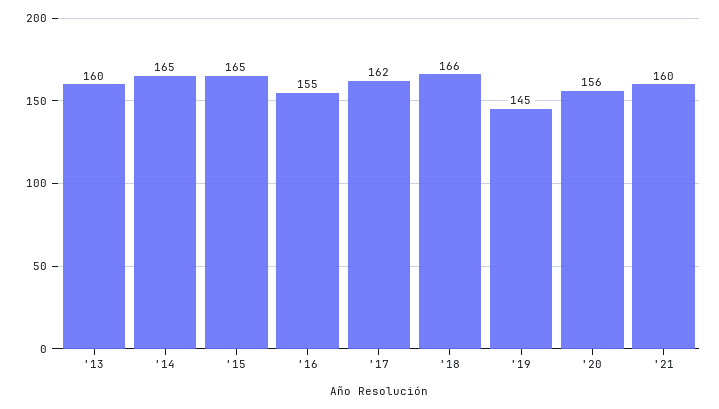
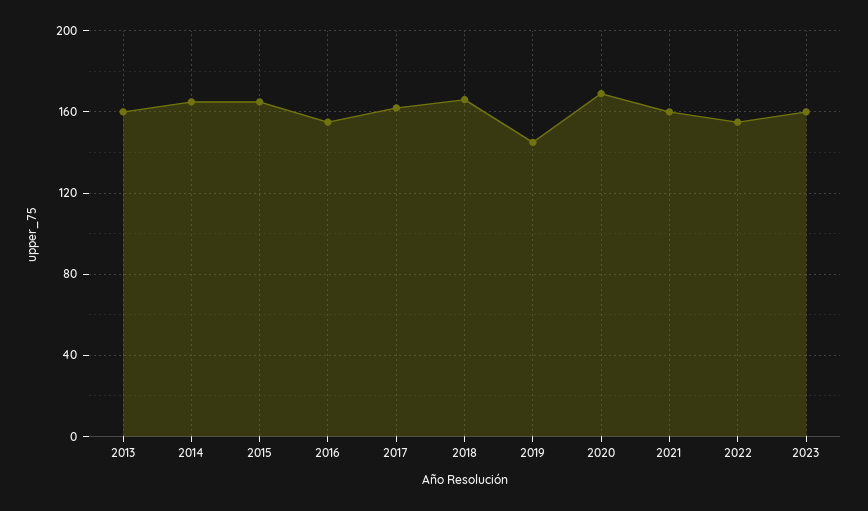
'20: 156 -> 170
2022: none -> 155
2023: none -> 160

